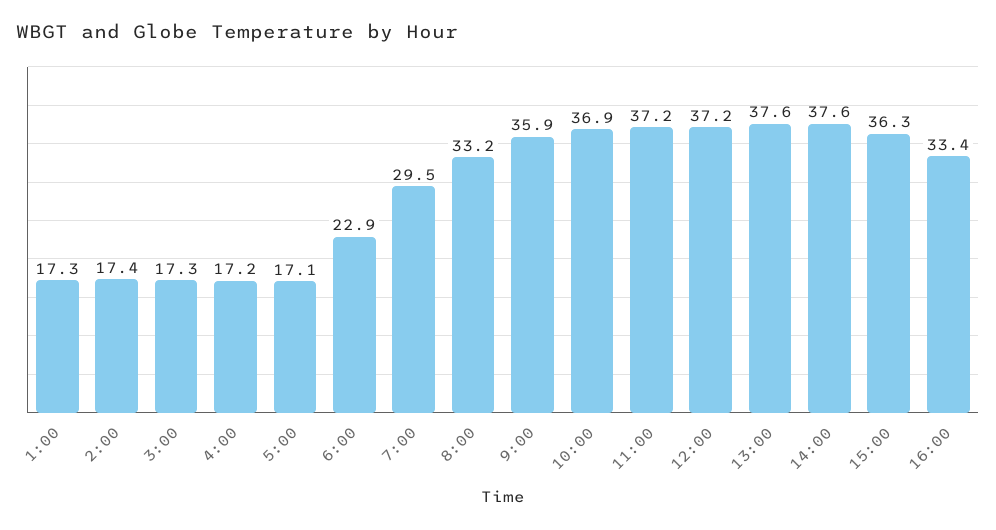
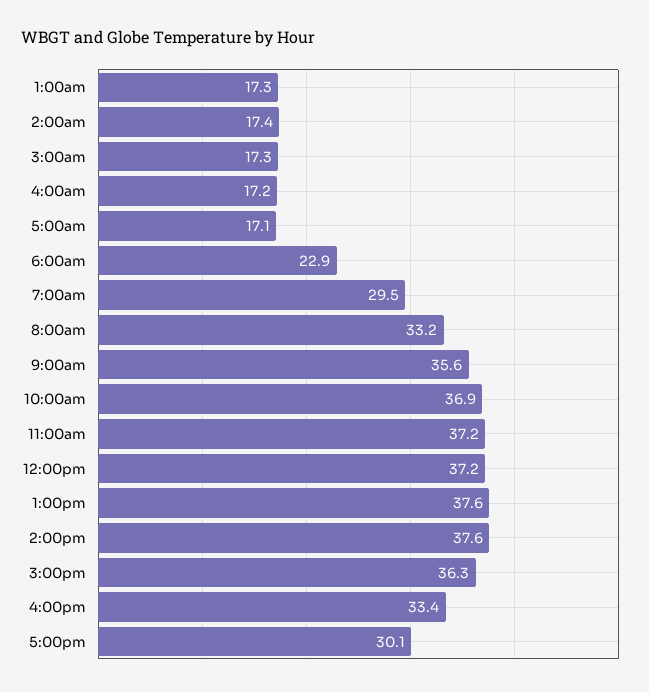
9:00: 35.9 -> 35.6
5:00pm: none -> 30.1

